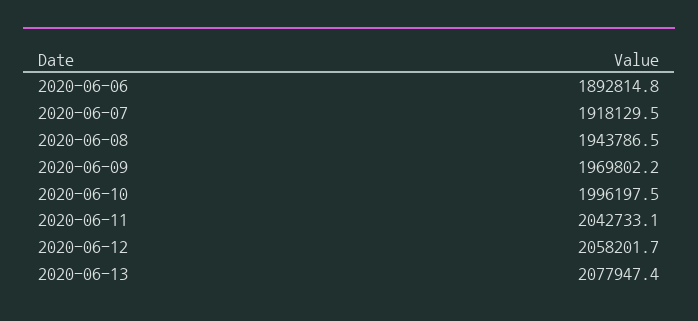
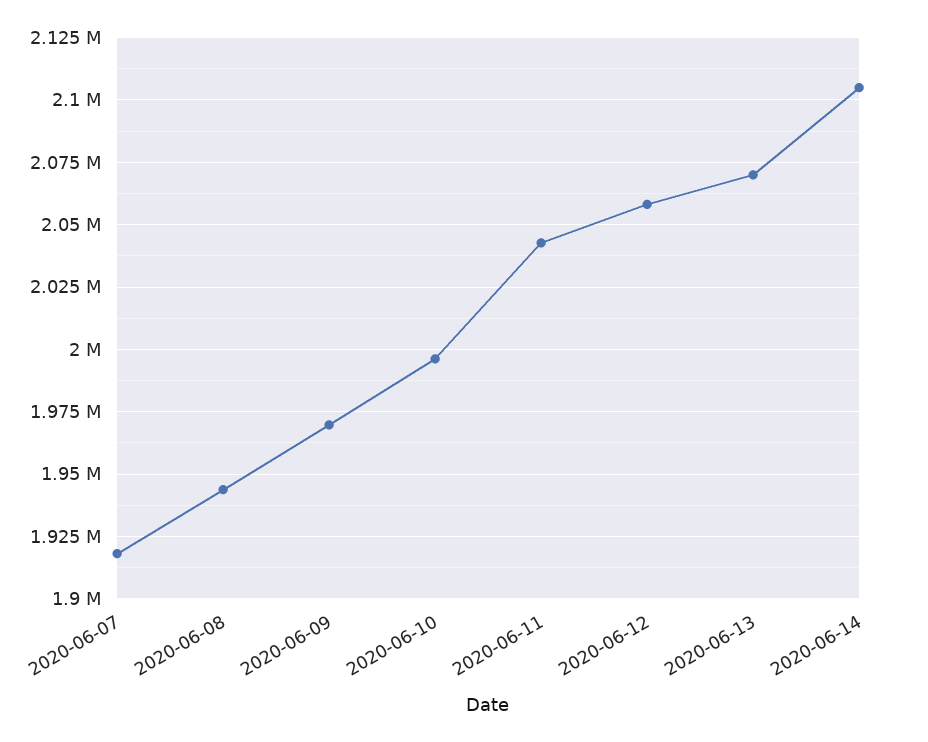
2020-06-06: 1892814.8 -> none
2020-06-13: 2077947.4 -> 2070000
2020-06-14: none -> 2105000

